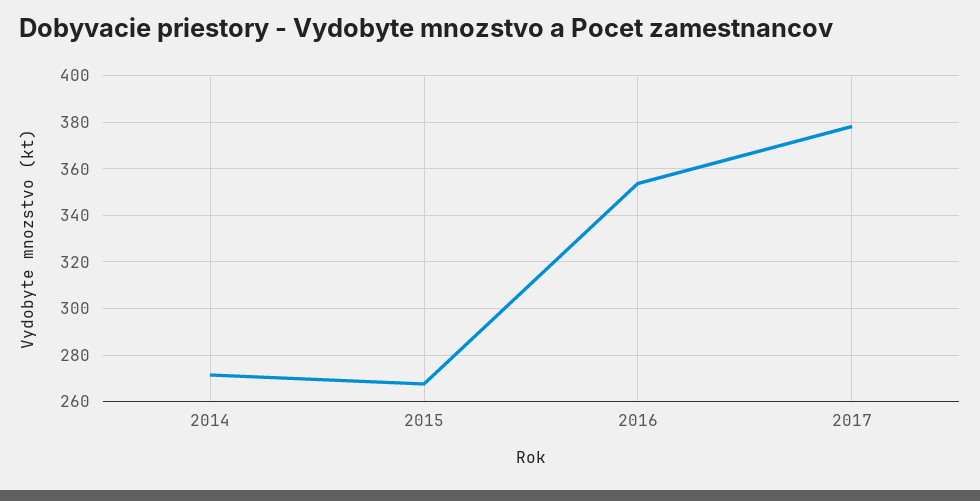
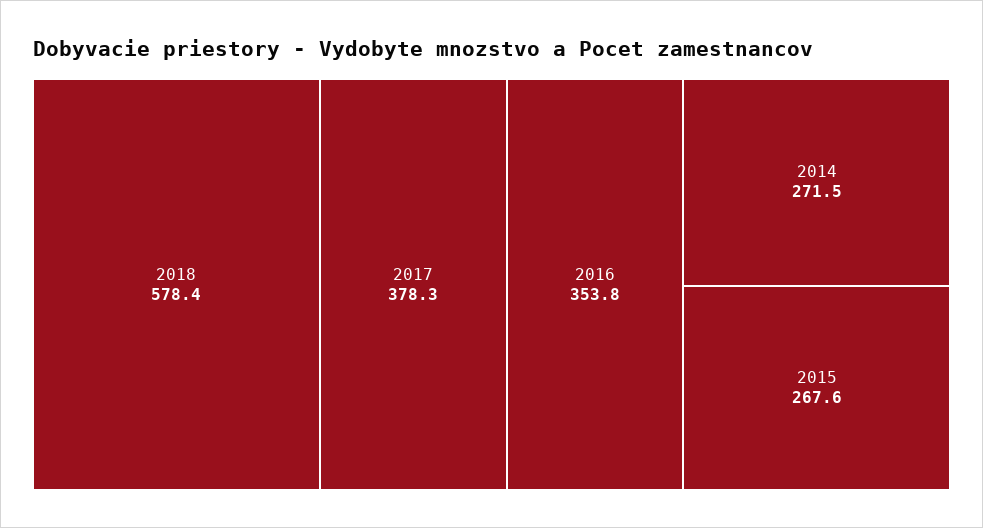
2018: none -> 578.4

